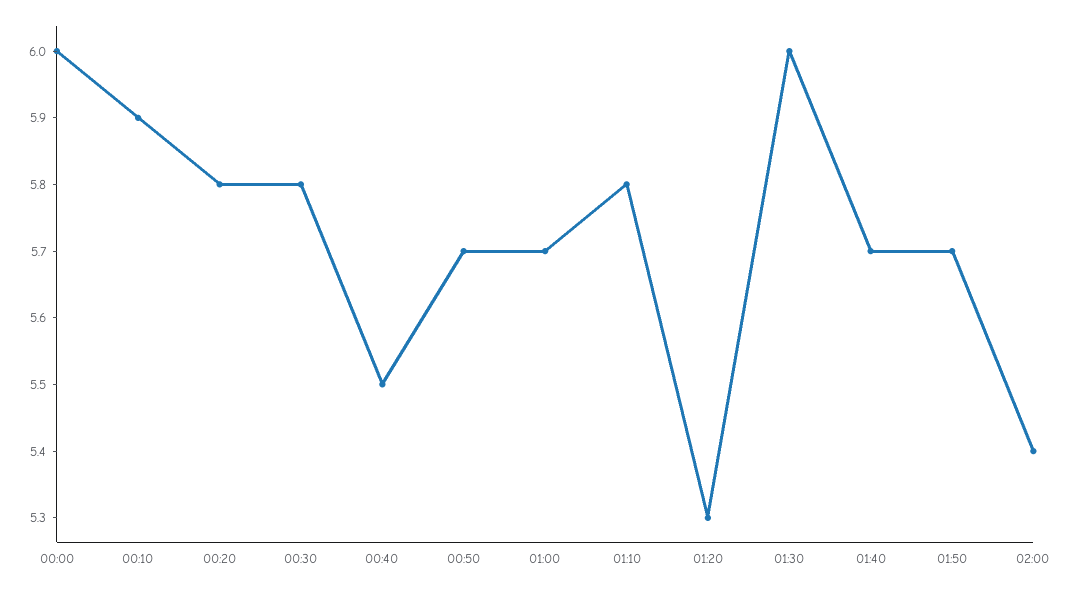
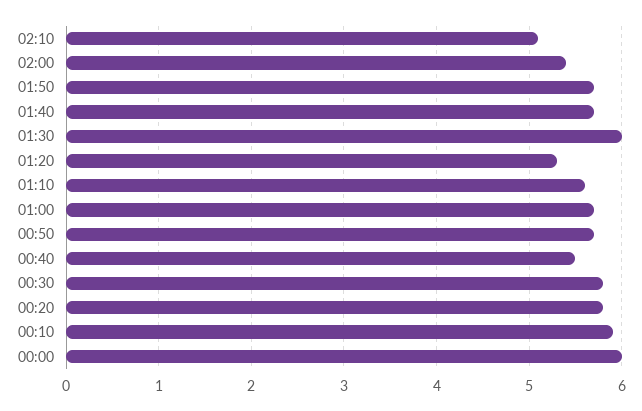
01:10: 5.8 -> 5.6
02:10: none -> 5.1

